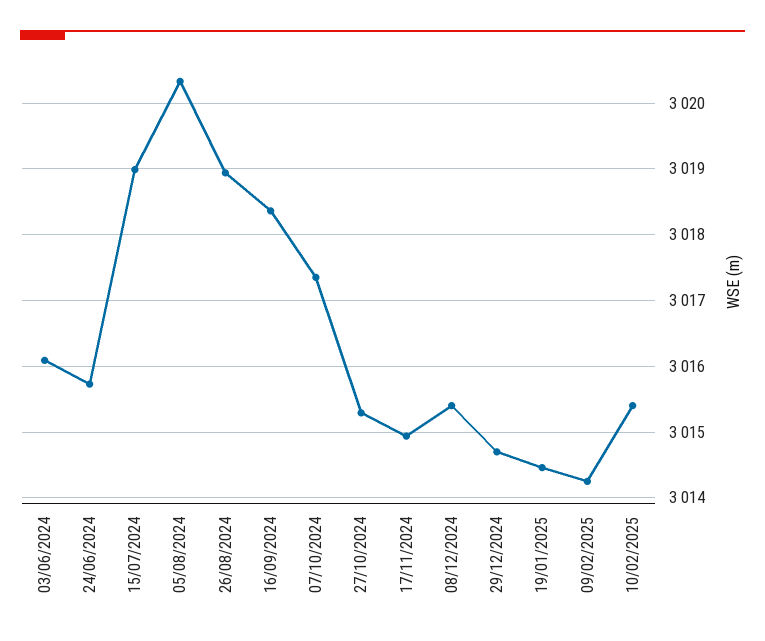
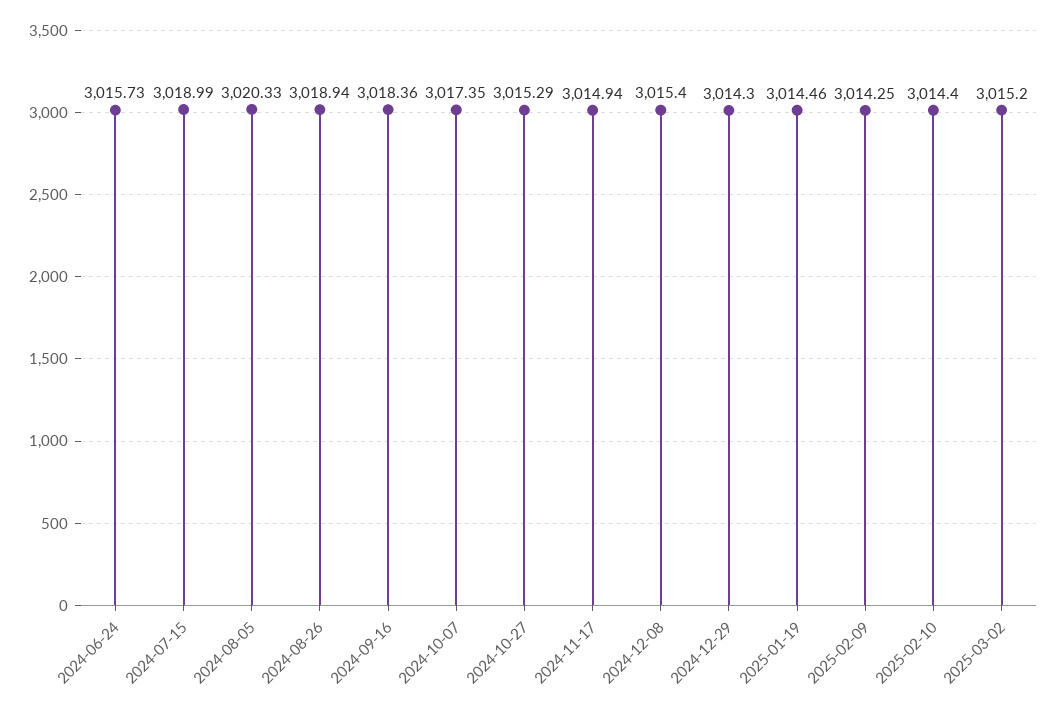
03/06/2024: 3016.1 -> none
29/12/2024: 3014.7 -> 3014.3
10/02/2025: 3015.4 -> 3014.4
2025-03-02: none -> 3015.2

